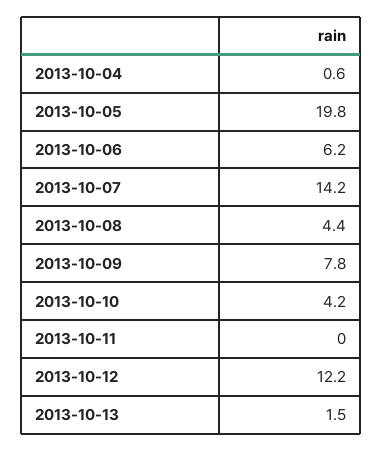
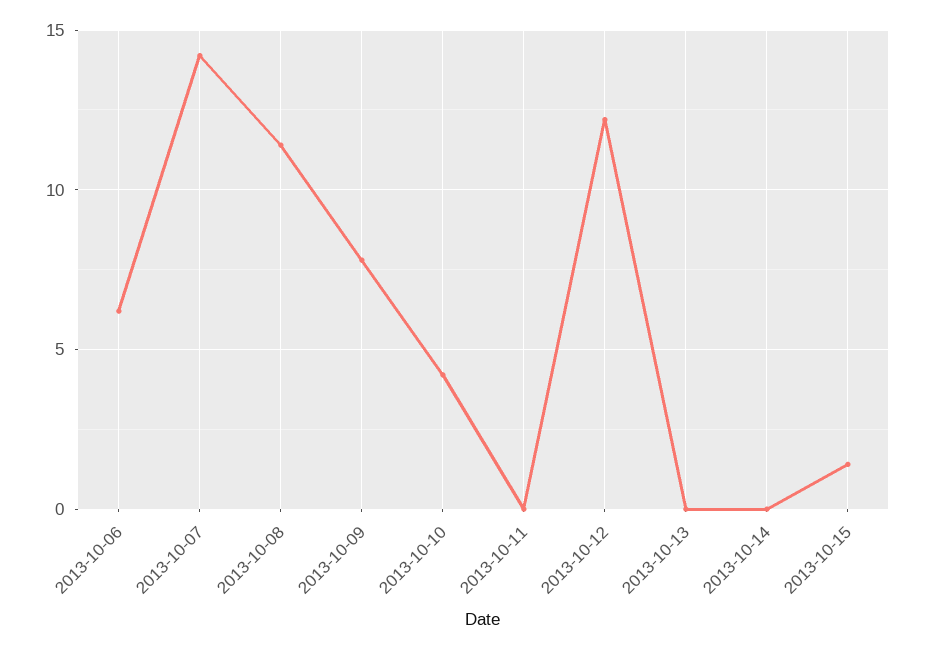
2013-10-04: 0.6 -> none
2013-10-05: 19.8 -> none
2013-10-08: 4.4 -> 11.5
2013-10-13: 1.5 -> 0
2013-10-14: none -> 0
2013-10-15: none -> 1.5

